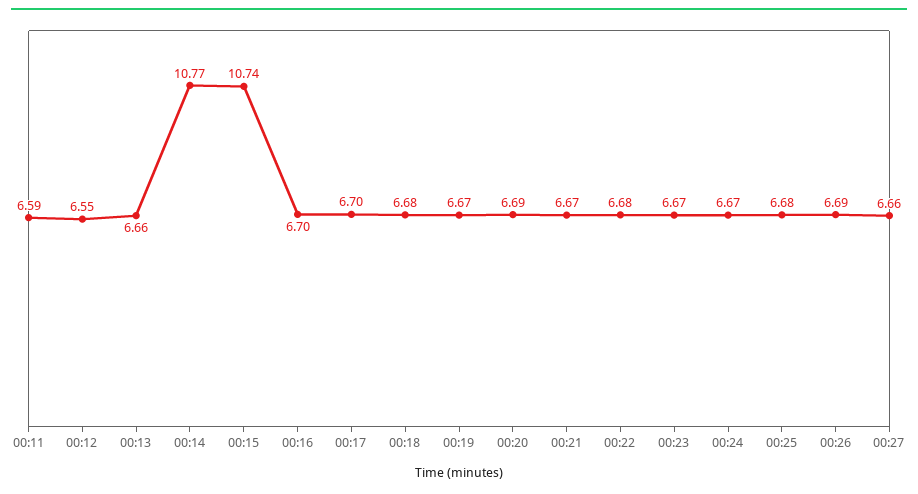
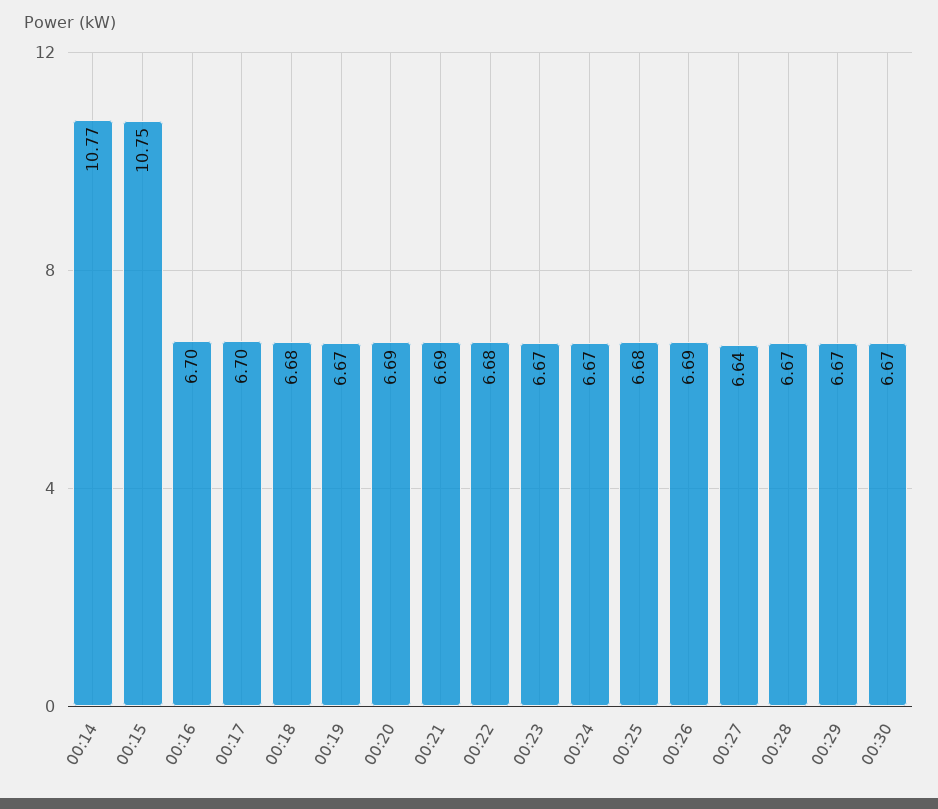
00:11: 6.59 -> none
00:12: 6.55 -> none
00:13: 6.66 -> none
00:15: 10.74 -> 10.75
00:21: 6.67 -> 6.69
00:27: 6.66 -> 6.64
00:28: none -> 6.67
00:29: none -> 6.67
00:30: none -> 6.67

